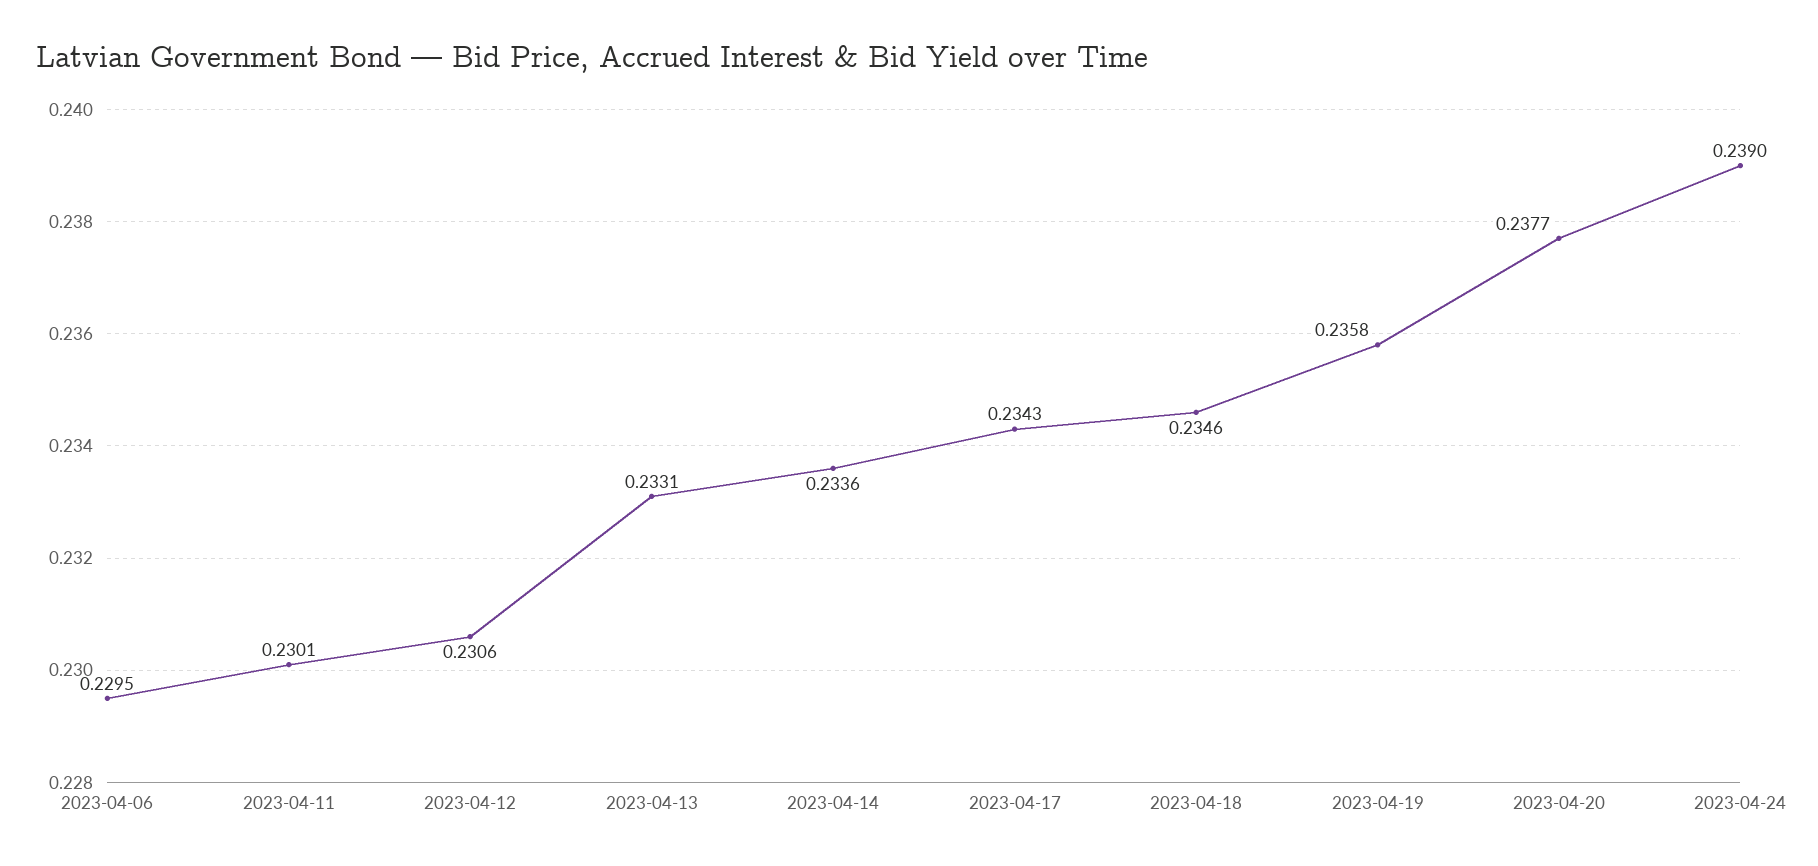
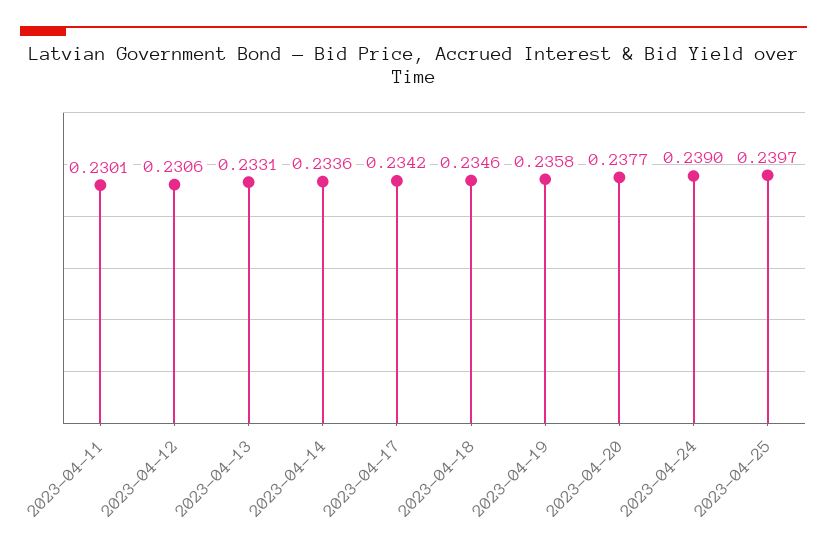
2023-04-06: 0.2295 -> none
2023-04-17: 0.2343 -> 0.2342
2023-04-25: none -> 0.2397

